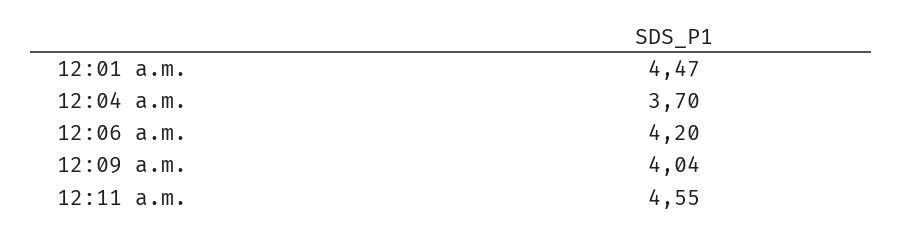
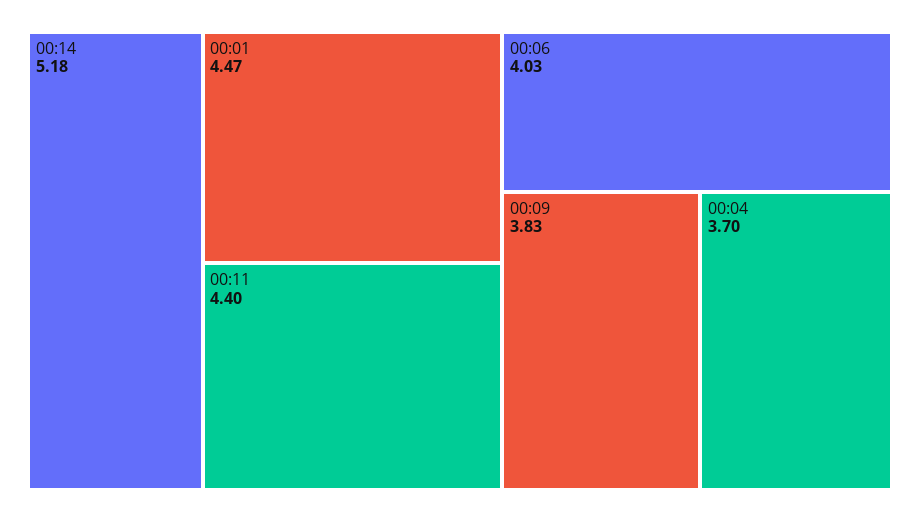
12:06 a.m.: 4.2 -> 4.03
12:09 a.m.: 4.04 -> 3.83
12:11 a.m.: 4.55 -> 4.4
00:14: none -> 5.18

